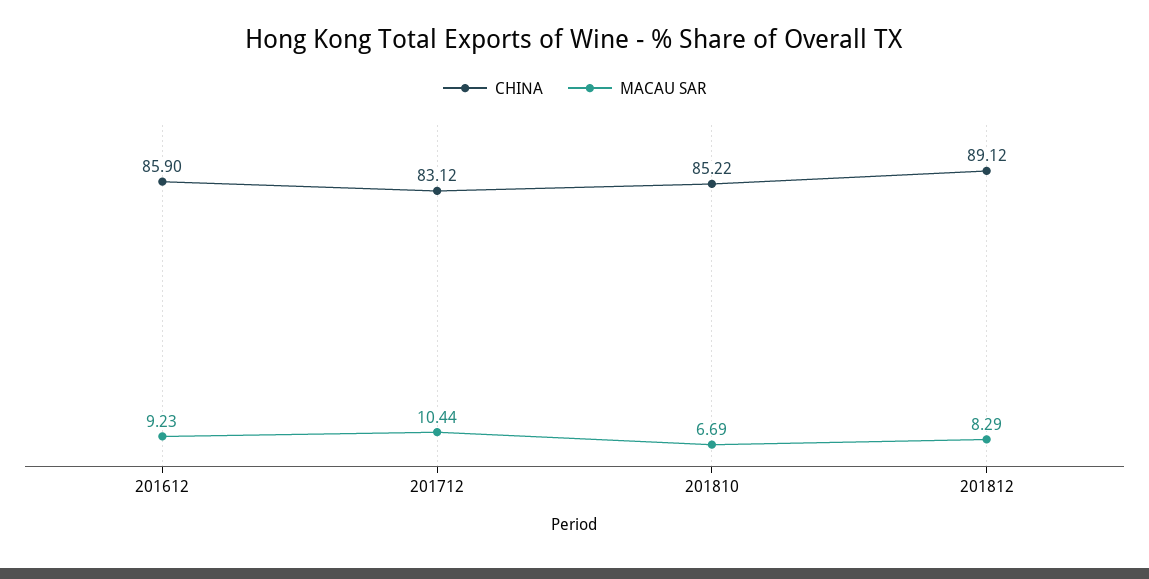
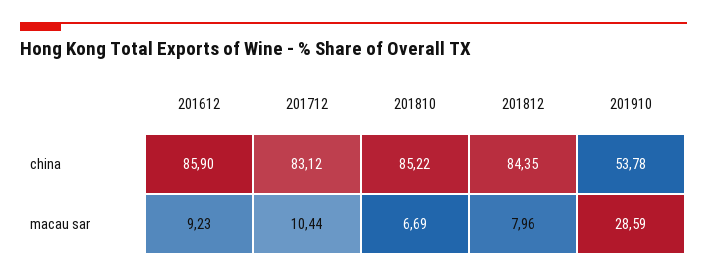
CHINA, 201812: 89.12 -> 84.35
MACAU SAR, 201812: 8.29 -> 7.96
CHINA, 201910: none -> 53.78
MACAU SAR, 201910: none -> 28.59

